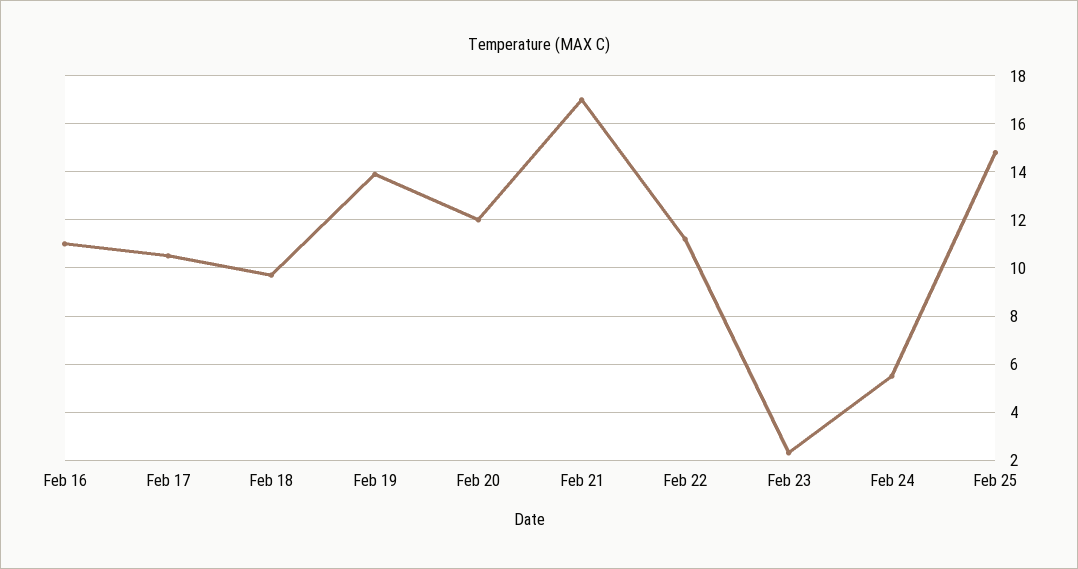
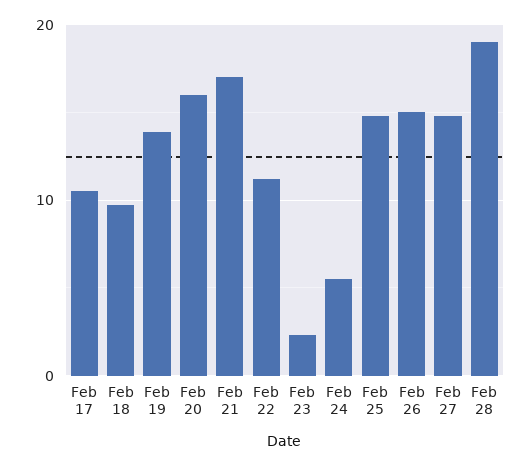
Feb 16: 11 -> none
Feb 20: 12 -> 16
Feb 26: none -> 15
Feb 27: none -> 15
Feb 28: none -> 19

